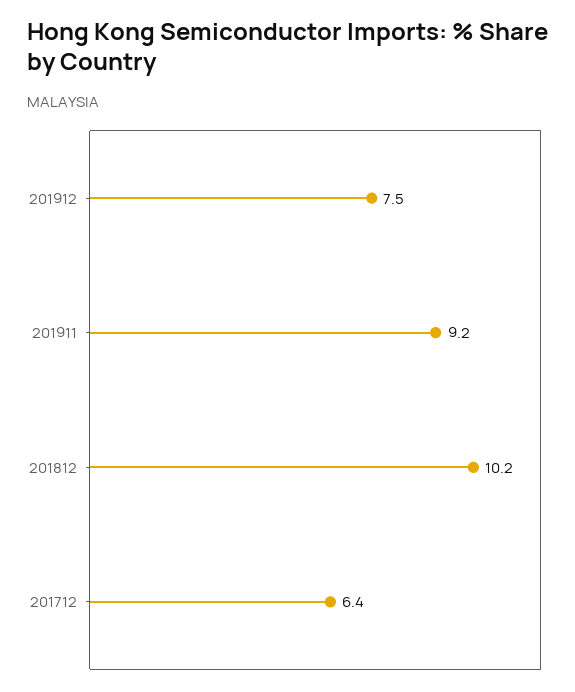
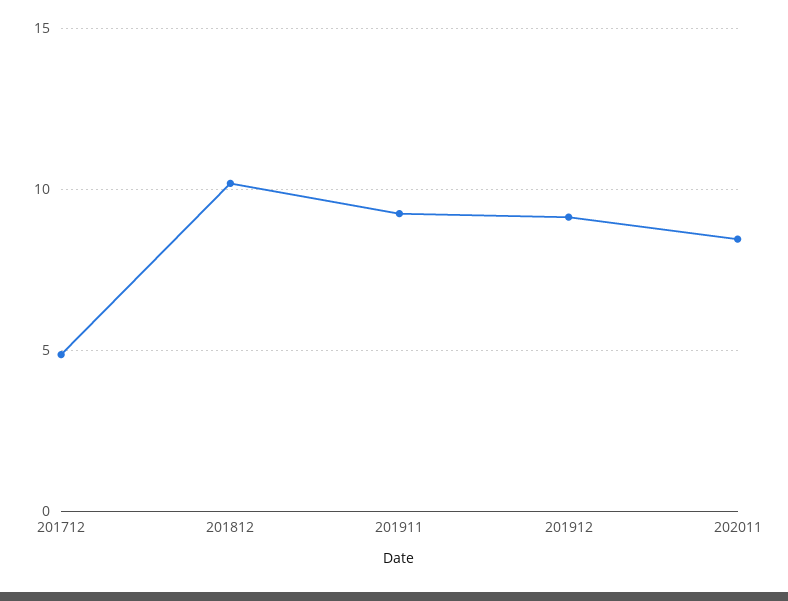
201912: 7.5 -> 9
201712: 6.4 -> 5
202011: none -> 8.5

